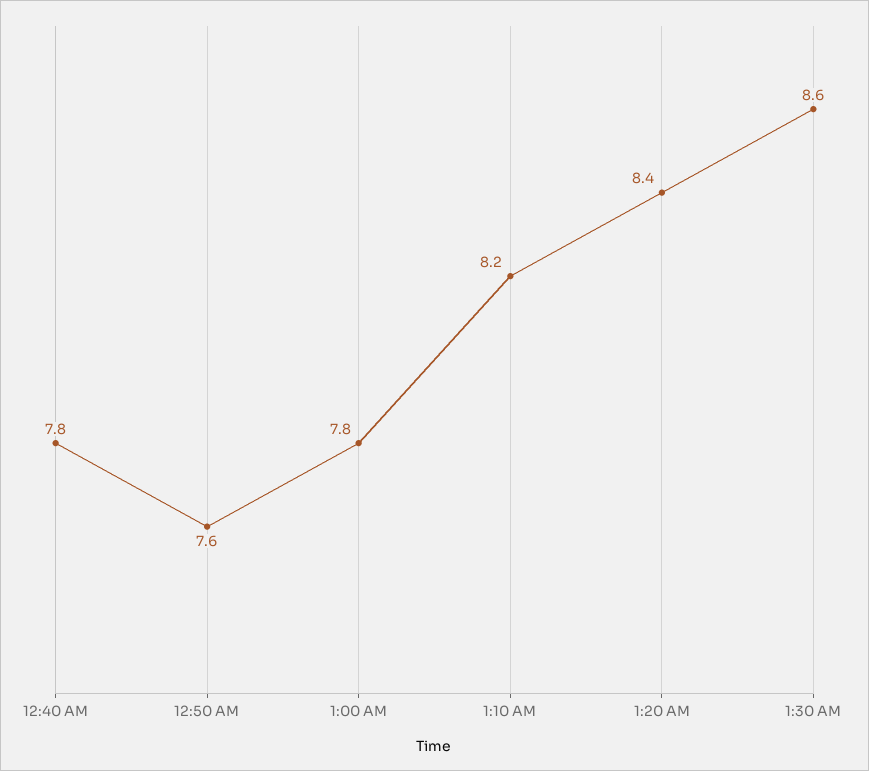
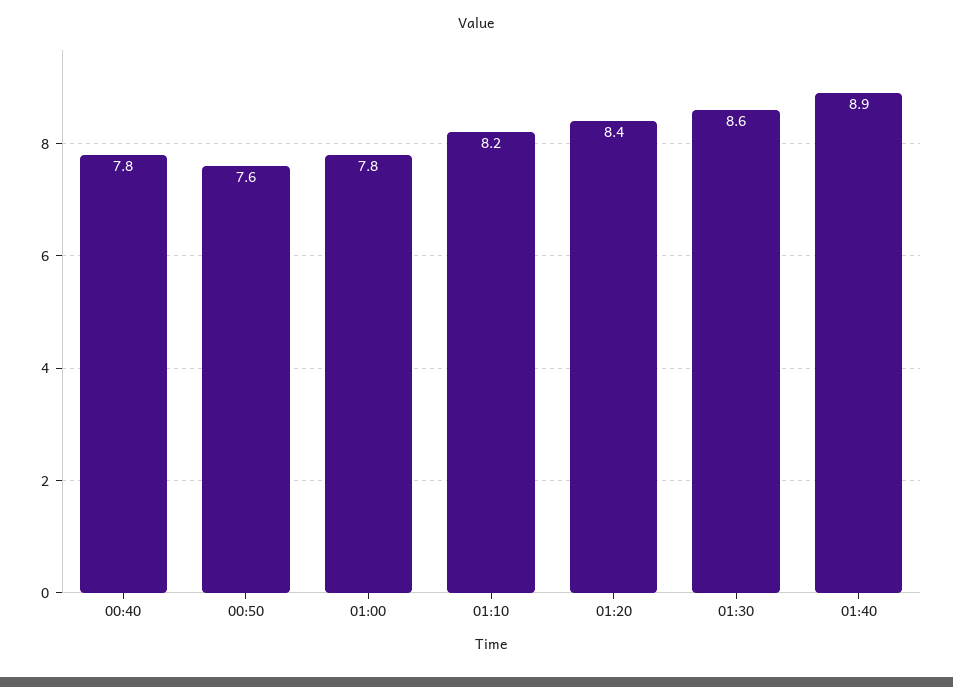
01:40: none -> 8.9

